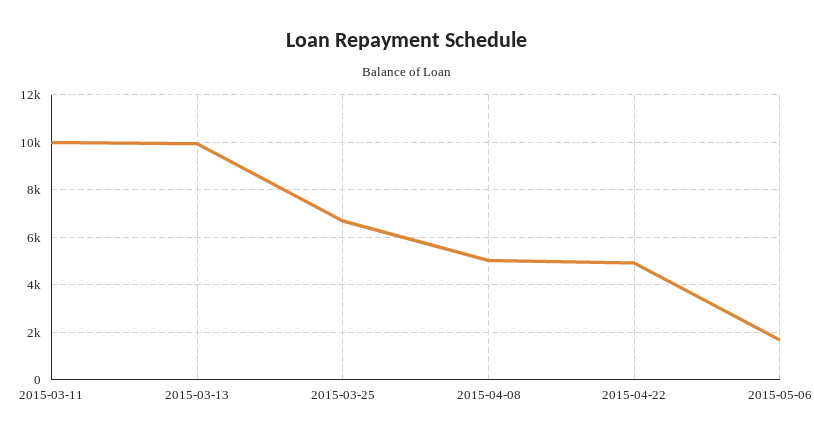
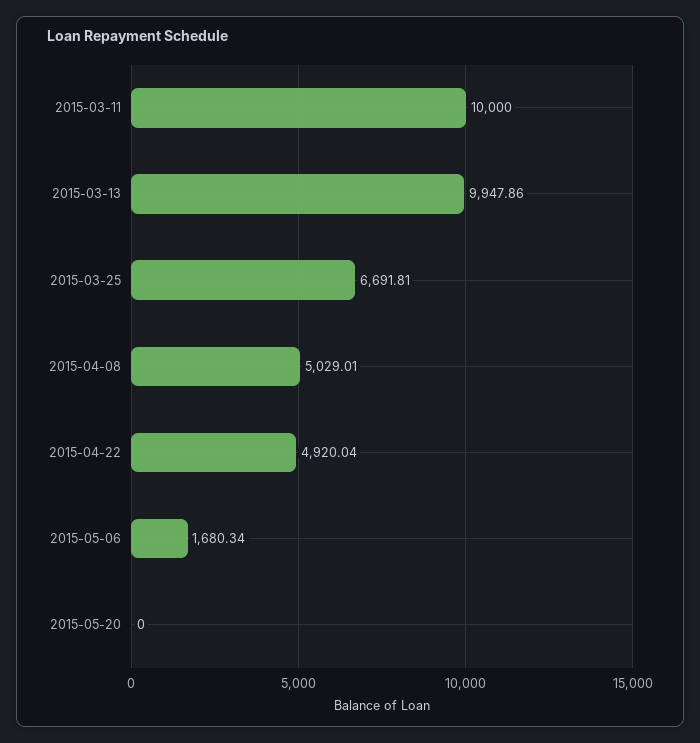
2015-05-20: none -> 0

